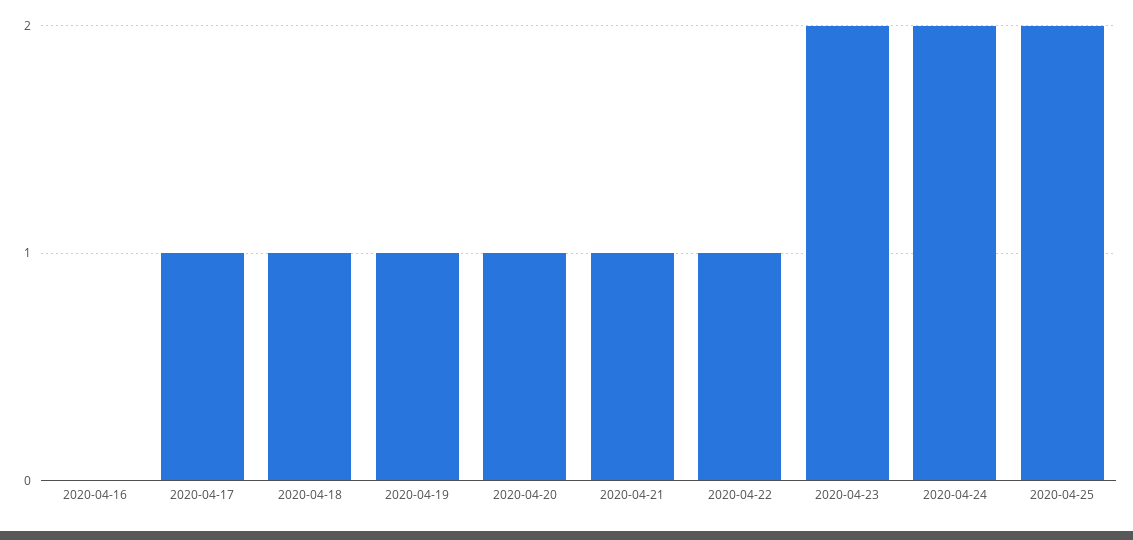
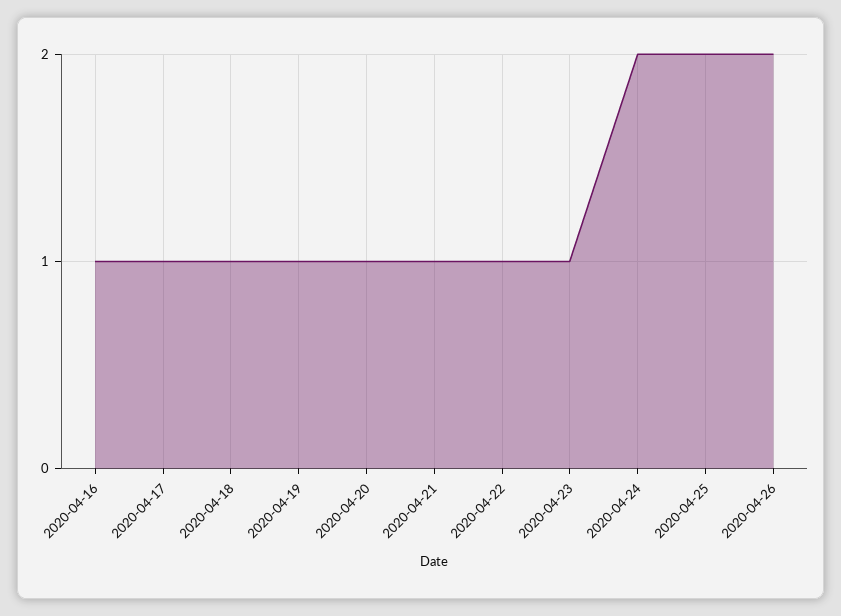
2020-04-16: 0 -> 1
2020-04-23: 2 -> 1
2020-04-26: none -> 2

